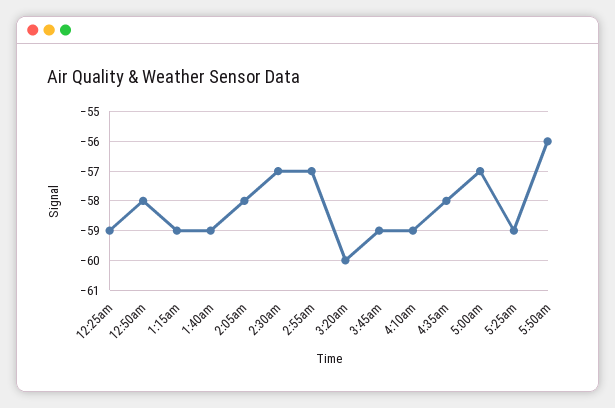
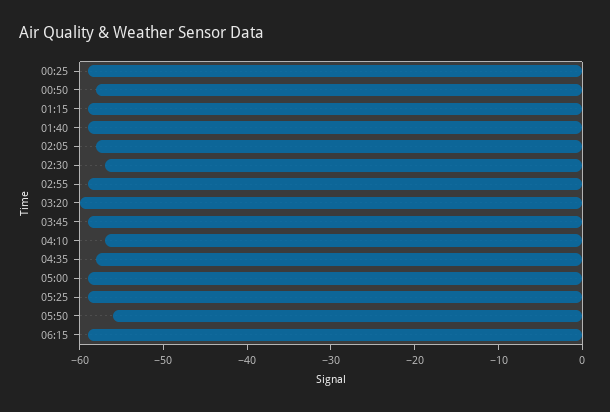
2:55am: -57 -> -59
4:10am: -59 -> -57
5:00am: -57 -> -59
06:15: none -> -59

